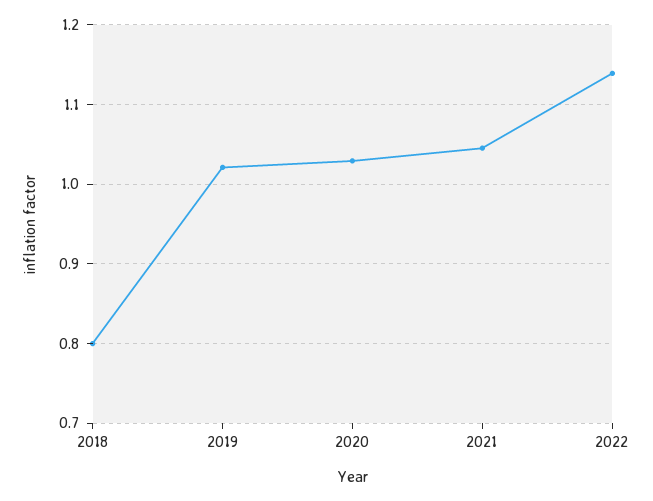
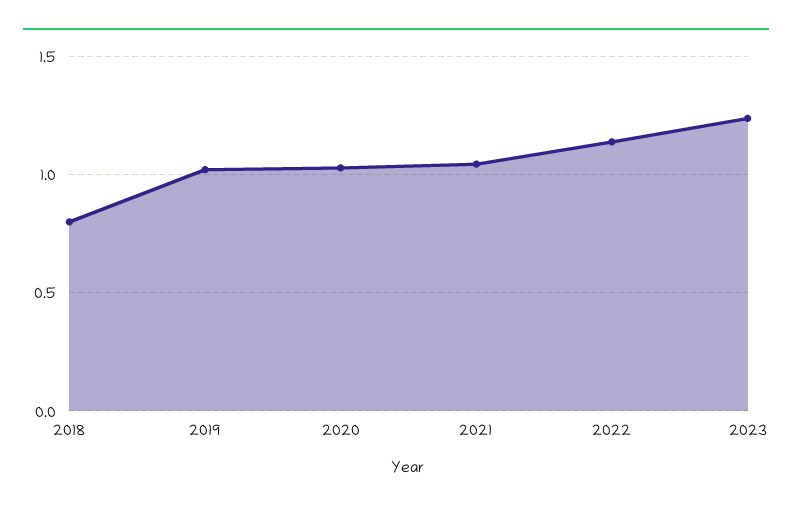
2023: none -> 1.25

